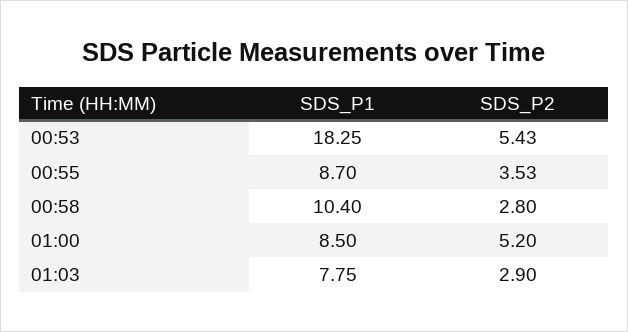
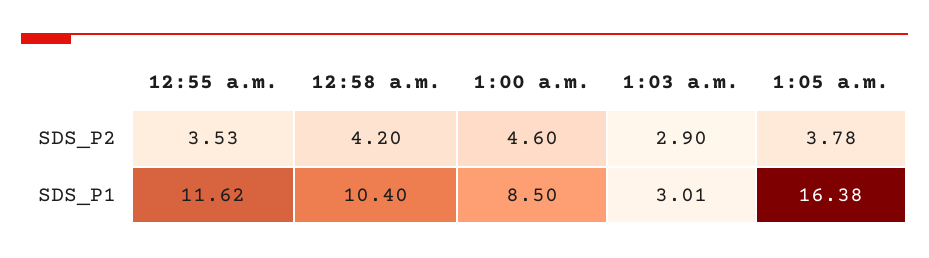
SDS_P1, 00:53: 18.25 -> none
SDS_P2, 00:53: 5.43 -> none
SDS_P1, 00:55: 8.7 -> 11.62
SDS_P2, 00:58: 2.8 -> 4.2
SDS_P2, 01:00: 5.2 -> 4.6
SDS_P1, 01:03: 7.75 -> 3.01
SDS_P2, 1:05 a.m.: none -> 3.78
SDS_P1, 1:05 a.m.: none -> 16.38

